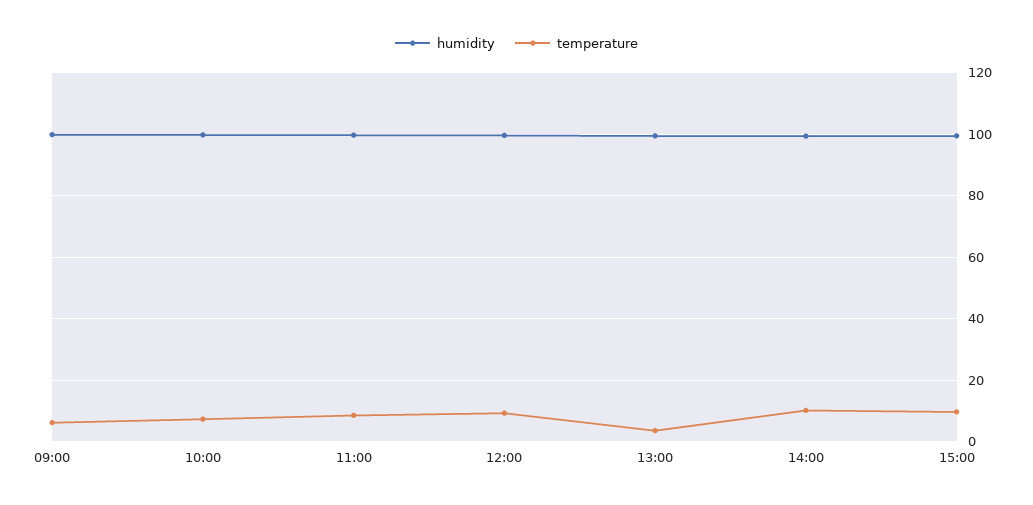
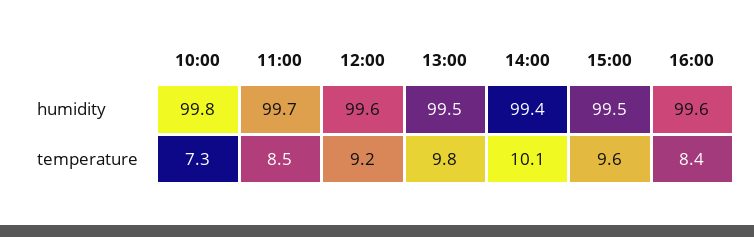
humidity, 09:00: 100 -> none
temperature, 09:00: 6 -> none
temperature, 13:00: 4 -> 9.8
humidity, 16:00: none -> 99.6
temperature, 16:00: none -> 8.4

